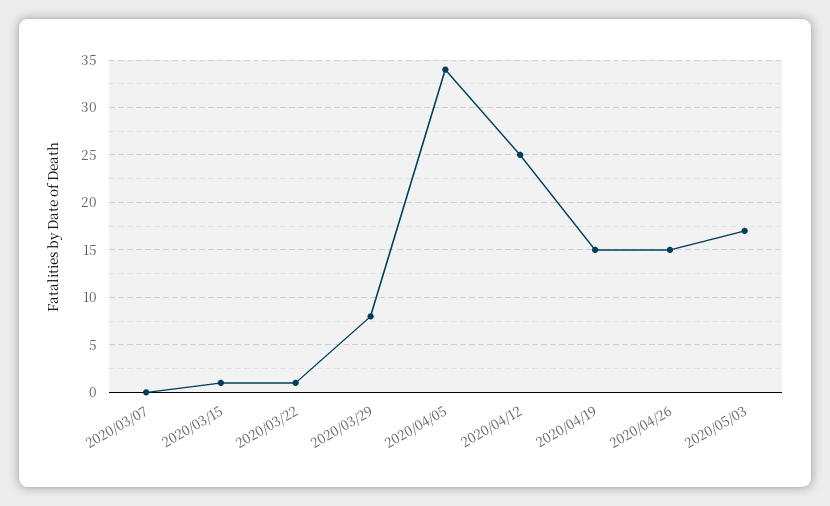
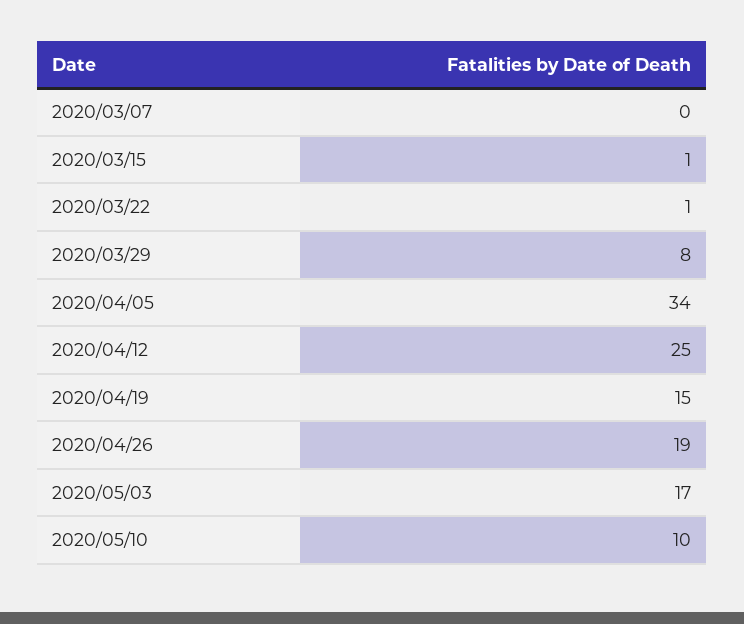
2020/04/26: 15 -> 19
2020/05/10: none -> 10

